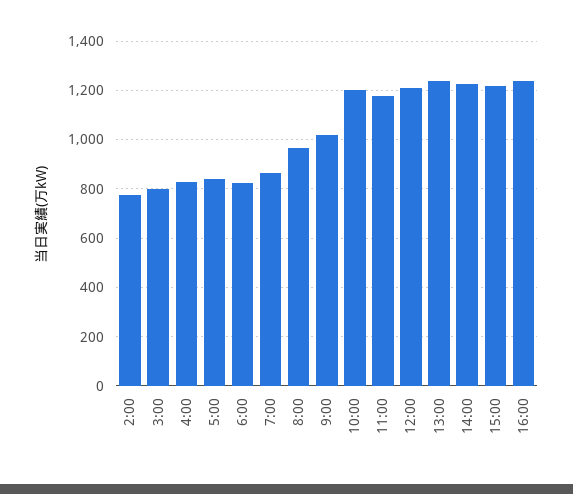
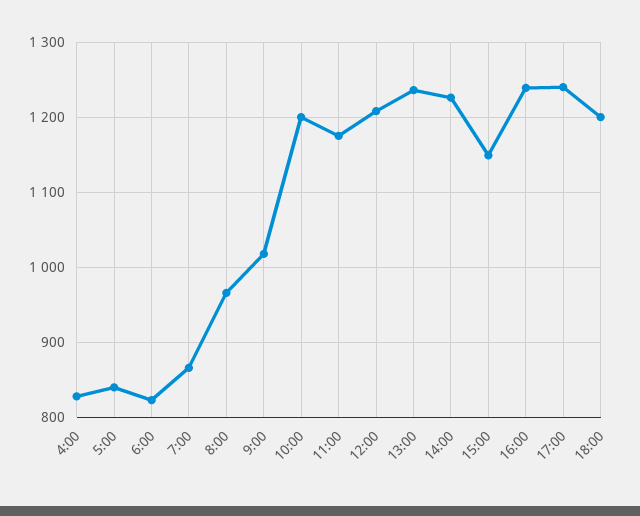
2:00: 775 -> none
3:00: 800 -> none
15:00: 1225 -> 1150
17:00: none -> 1240
18:00: none -> 1200

